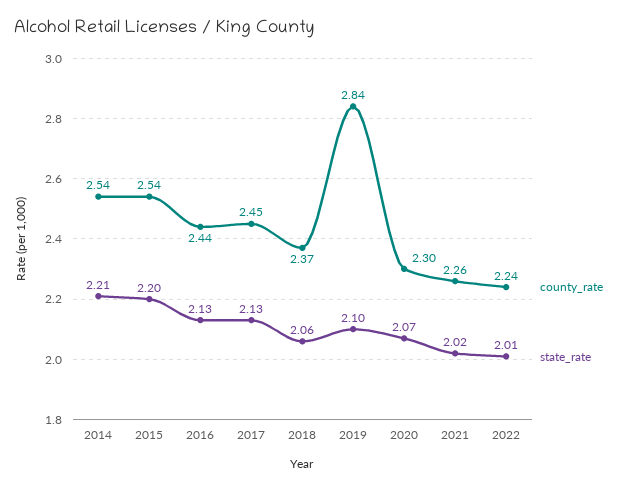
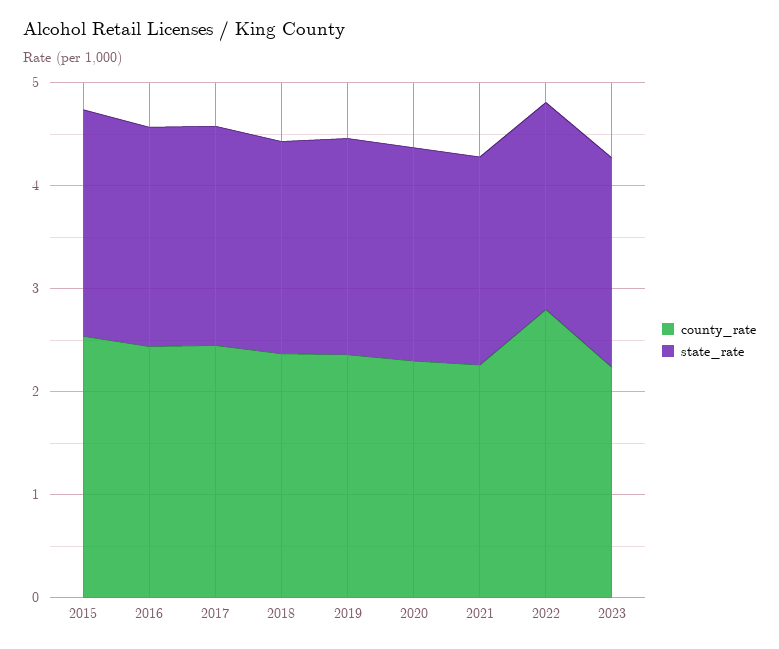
county_rate, 2014: 2.54 -> none
state_rate, 2014: 2.21 -> none
county_rate, 2019: 2.84 -> 2.4
county_rate, 2022: 2.24 -> 2.8
county_rate, 2023: none -> 2.2
state_rate, 2023: none -> 2

